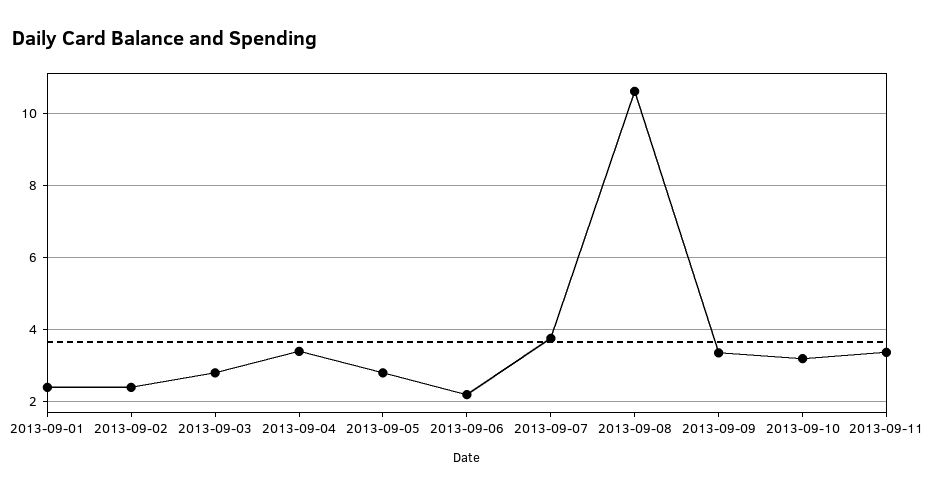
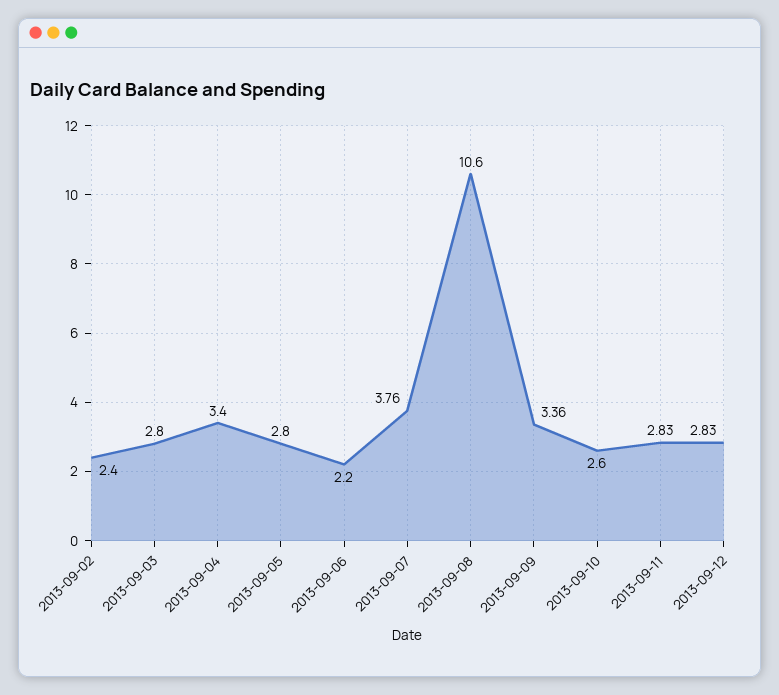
2013-09-01: 2.4 -> none
2013-09-10: 3.2 -> 2.6
2013-09-11: 3.4 -> 2.83
2013-09-12: none -> 2.83

